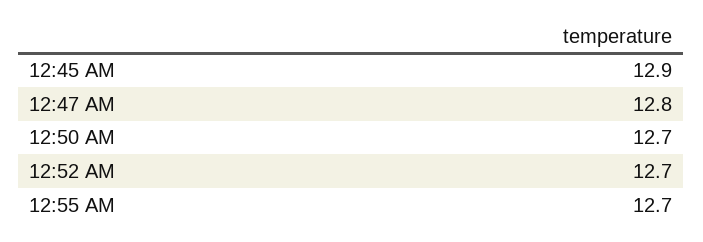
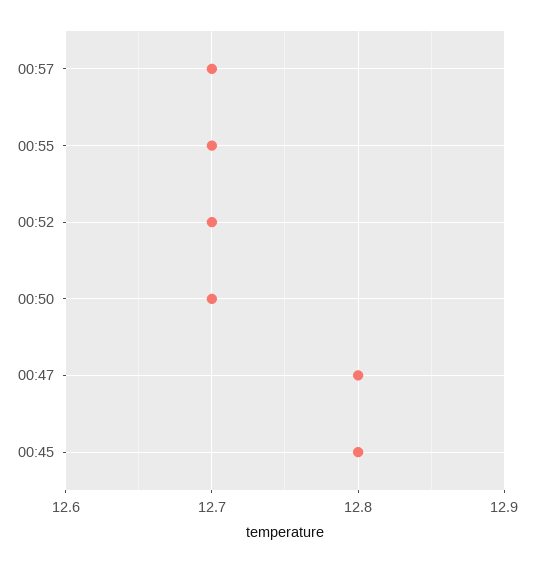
12:45 AM: 12.9 -> 12.8
00:57: none -> 12.7

